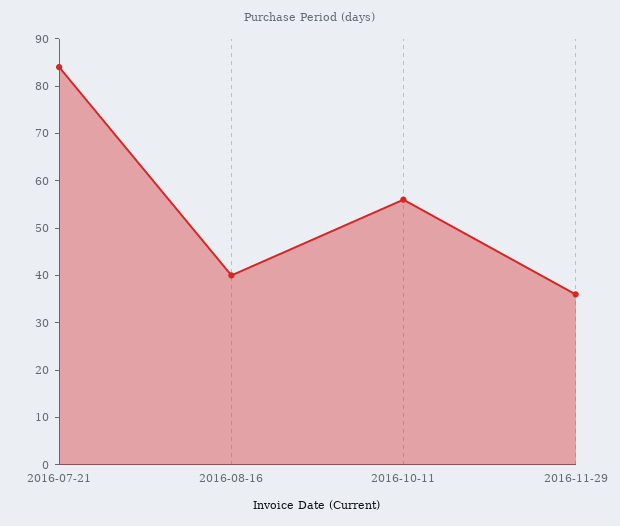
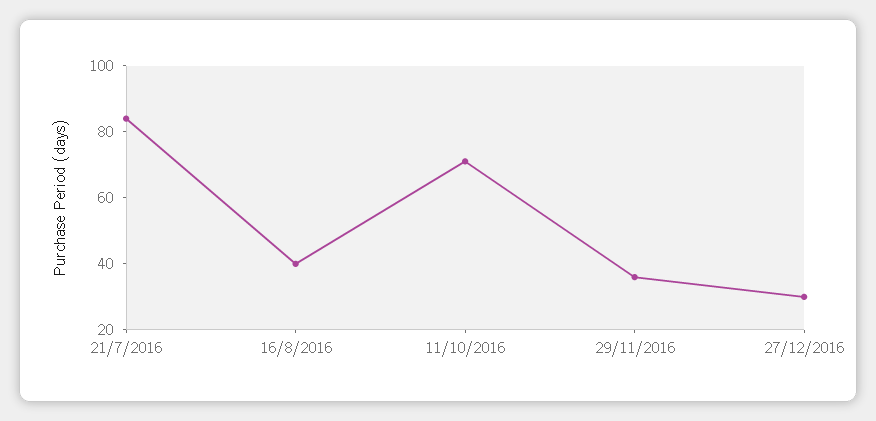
2016-10-11: 55 -> 70
27/12/2016: none -> 30

